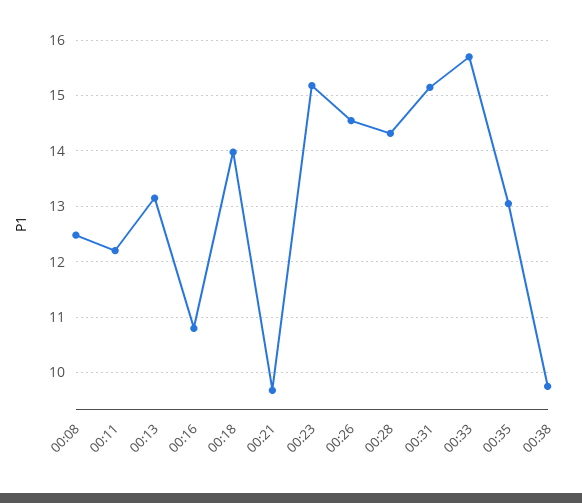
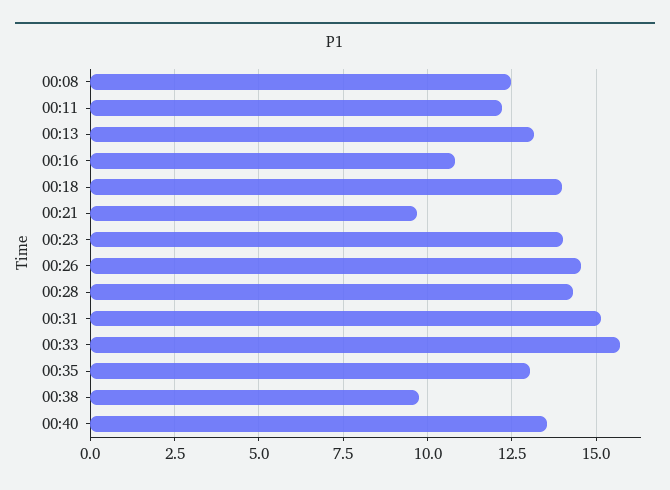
00:23: 15.2 -> 14
00:40: none -> 13.5

